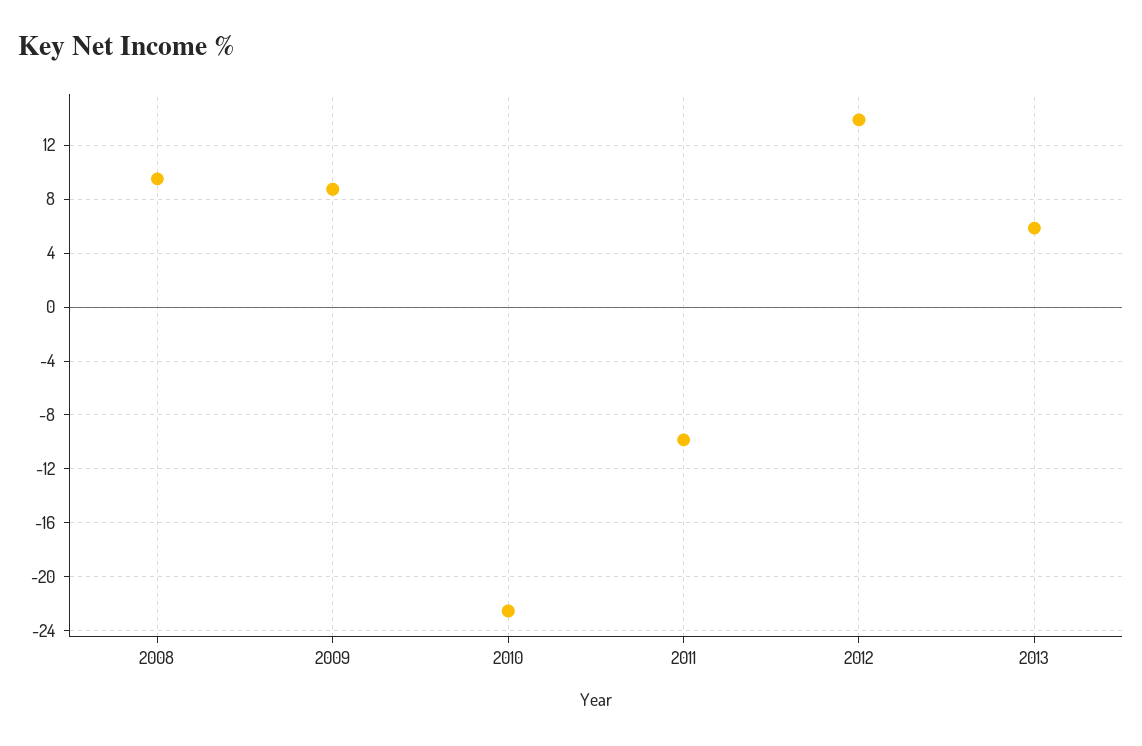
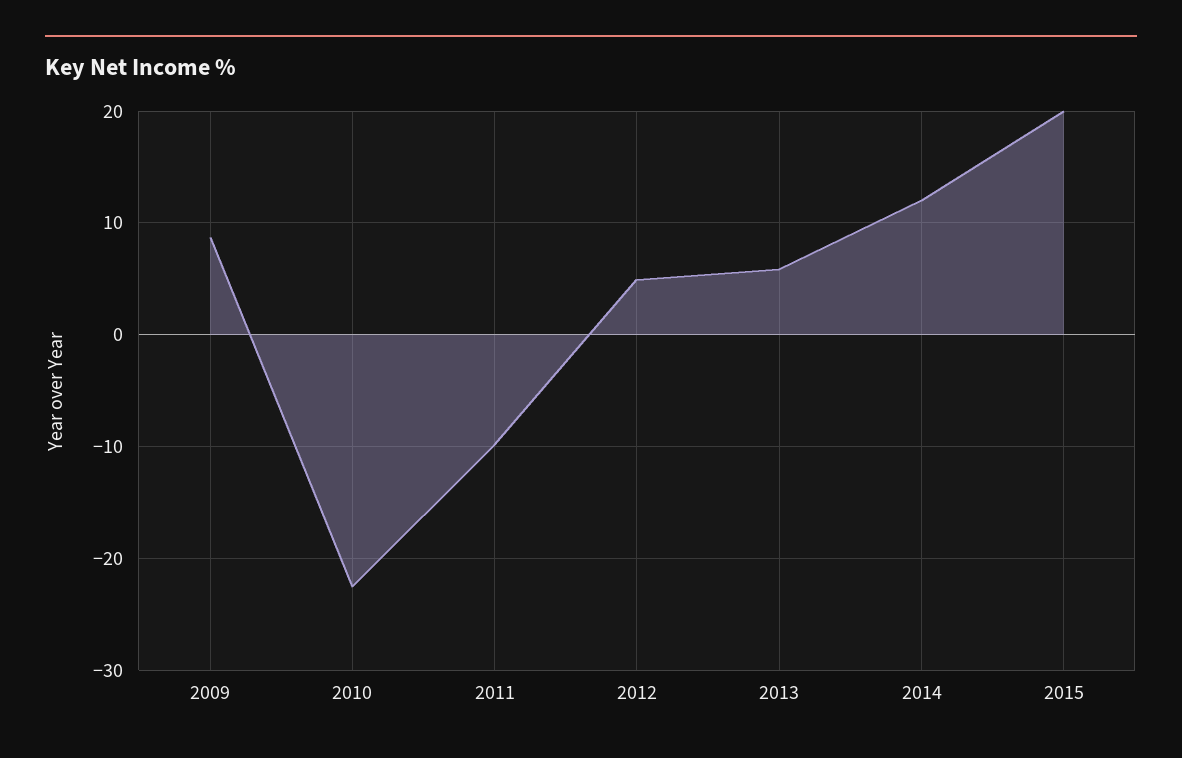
2008: 9.5 -> none
2012: 14 -> 5
2014: none -> 12
2015: none -> 20

